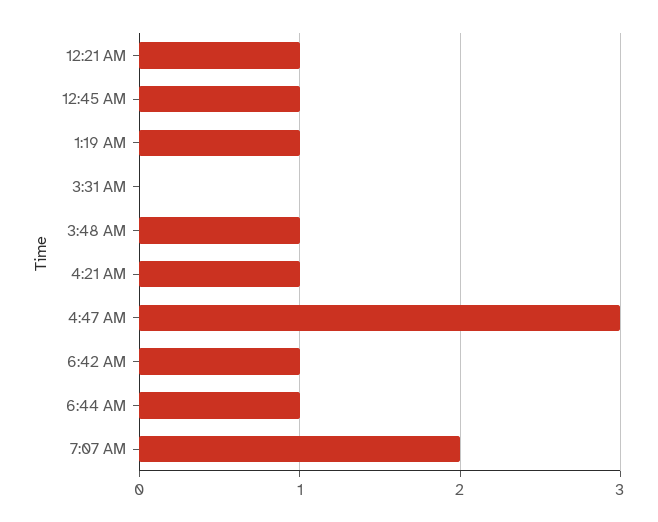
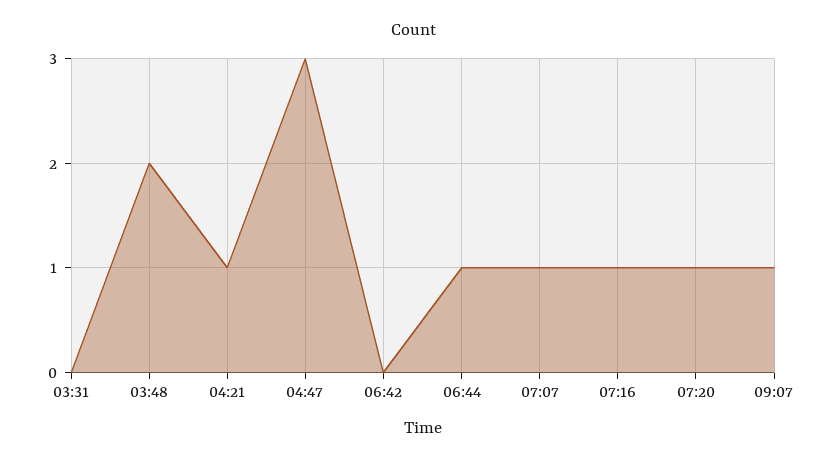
12:21 AM: 1 -> none
12:45 AM: 1 -> none
1:19 AM: 1 -> none
3:48 AM: 1 -> 2
6:42 AM: 1 -> 0
7:07 AM: 2 -> 1
07:16: none -> 1
07:20: none -> 1
09:07: none -> 1

